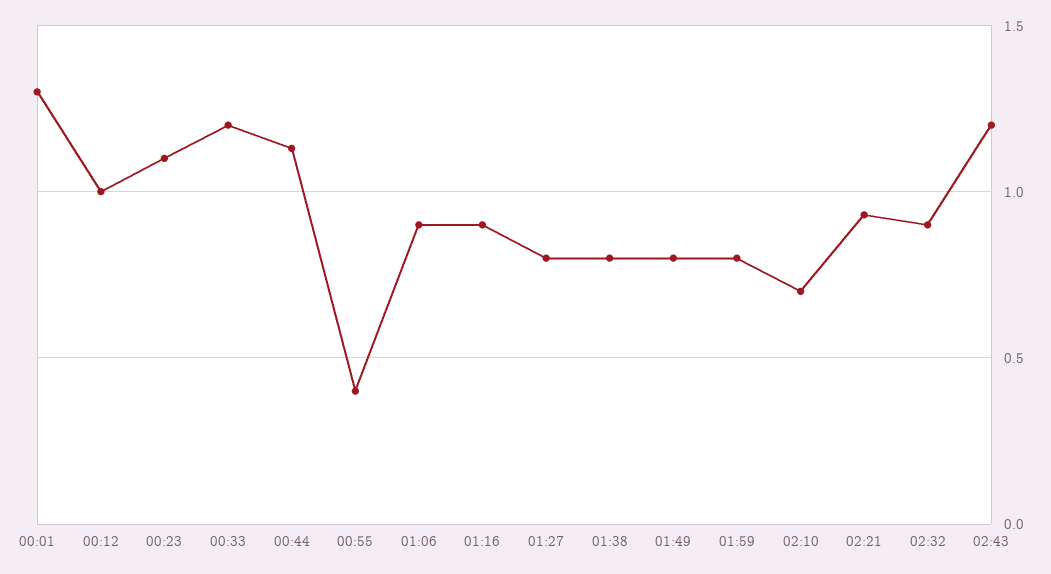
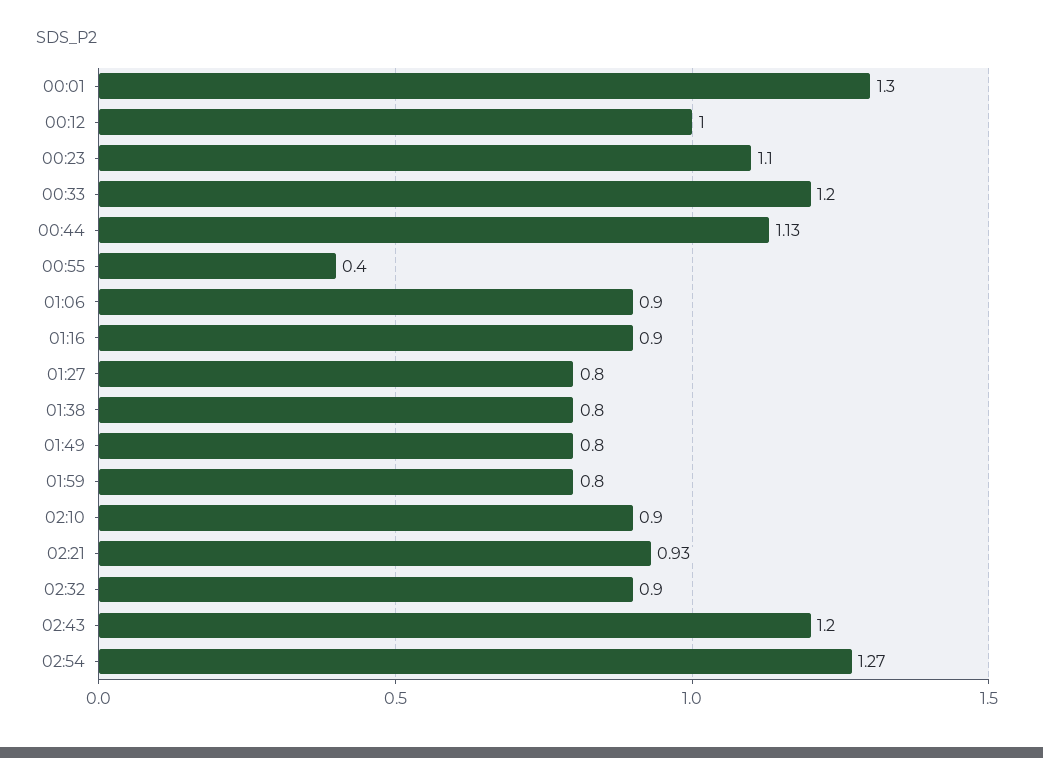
02:10: 0.7 -> 0.9
02:54: none -> 1.27

